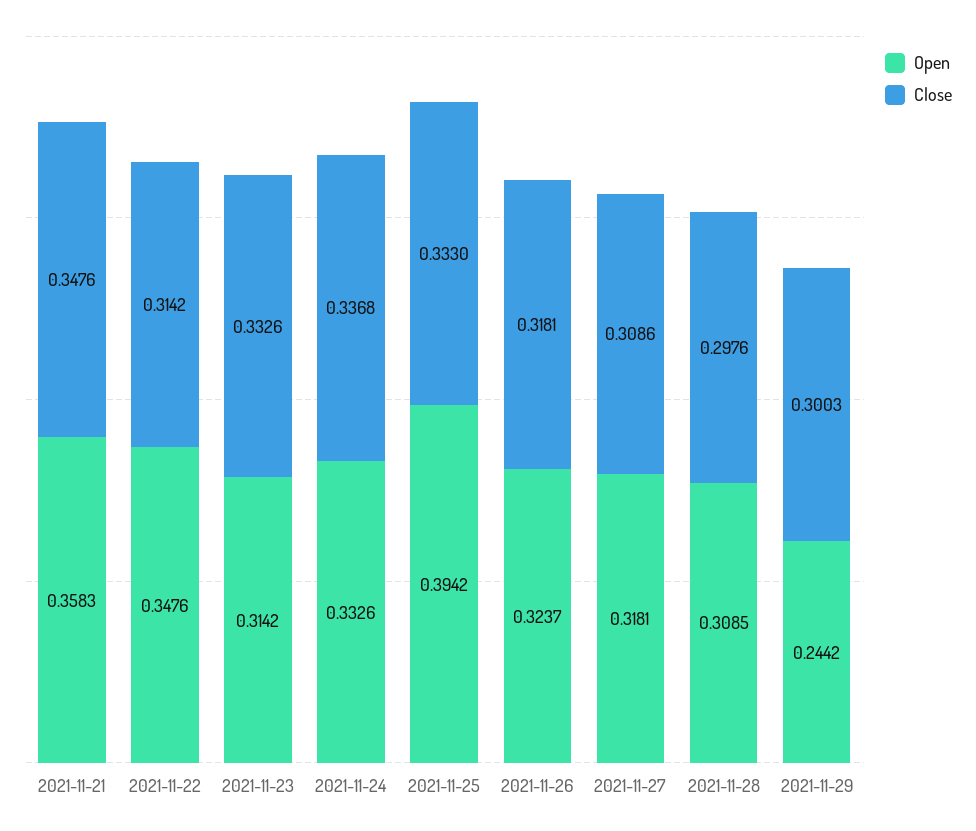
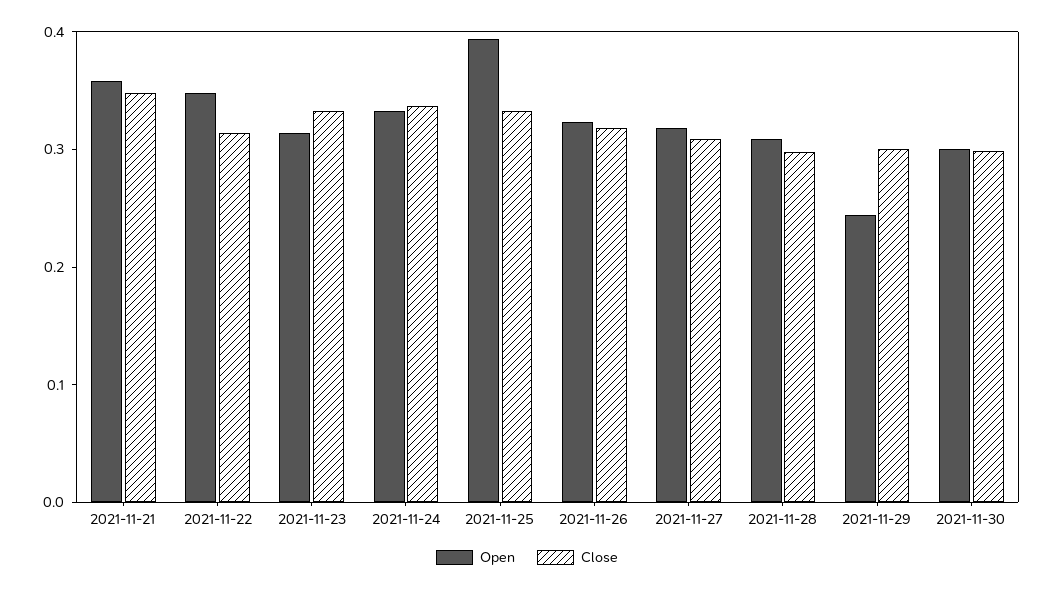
Open, 2021-11-30: none -> 0.3
Close, 2021-11-30: none -> 0.3

